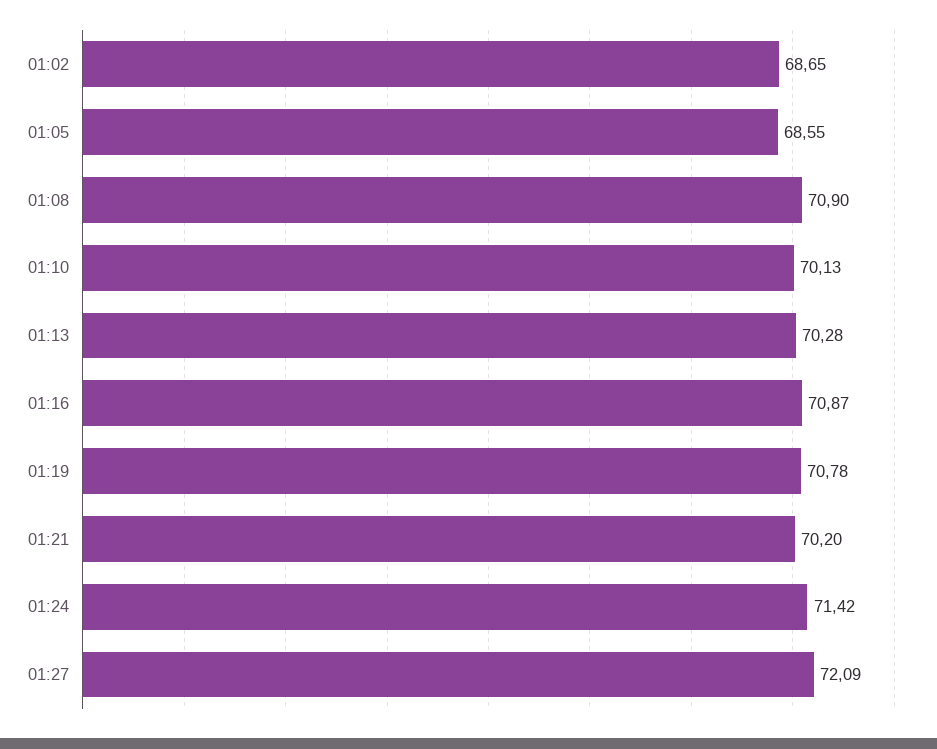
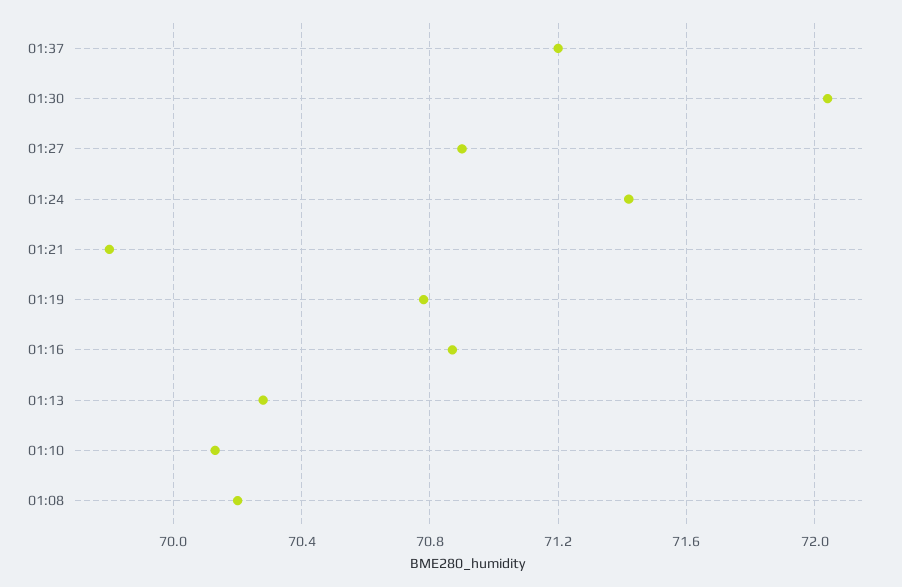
01:02: 68.65 -> none
01:05: 68.55 -> none
01:08: 70.9 -> 70.2
01:21: 70.2 -> 69.8
01:27: 72.09 -> 70.9
01:37: none -> 71.2
01:30: none -> 72.05

